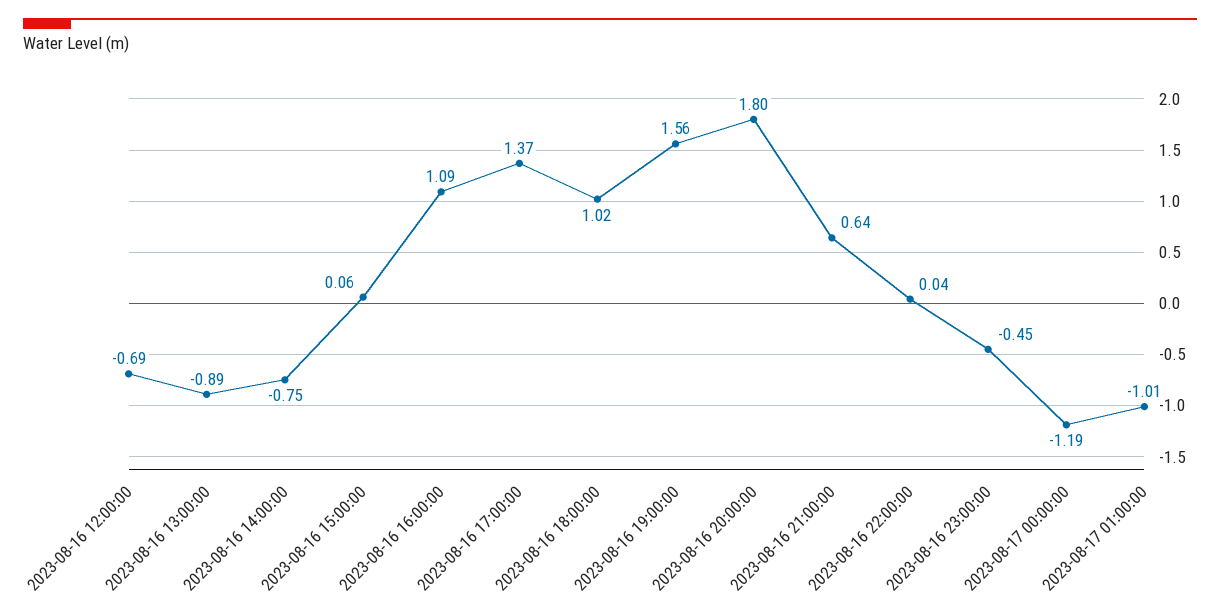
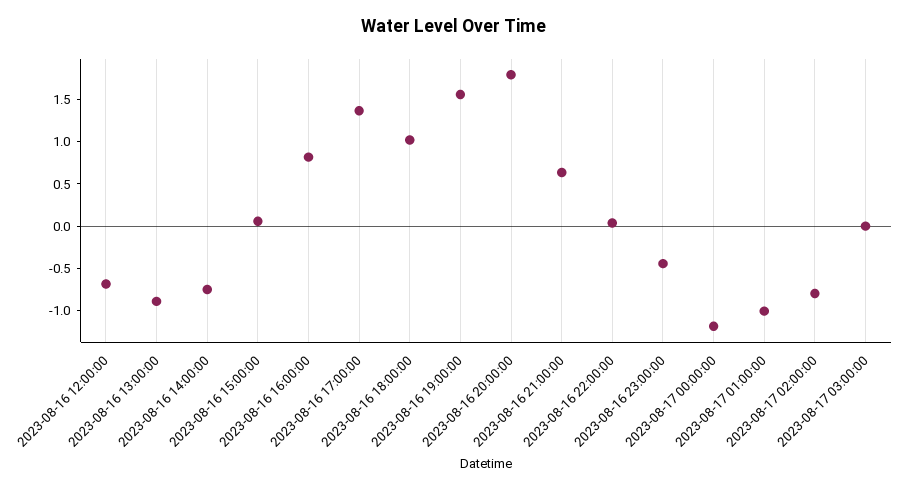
2023-08-16 16:00:00: 1.09 -> 0.8
2023-08-17 02:00:00: none -> -0.8
2023-08-17 03:00:00: none -> 0

